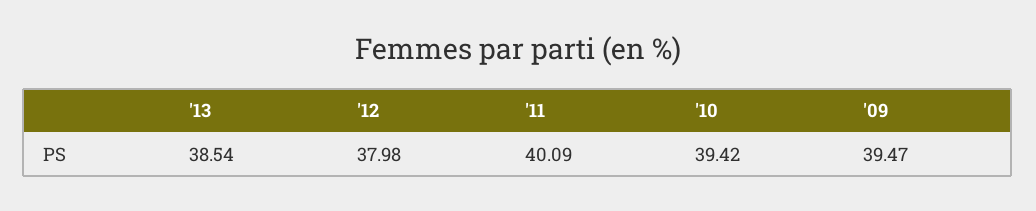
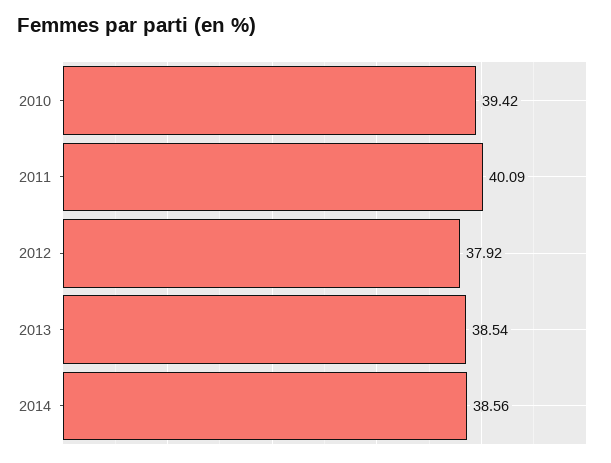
'12: 37.98 -> 37.92
'09: 39.47 -> none
2014: none -> 38.56

